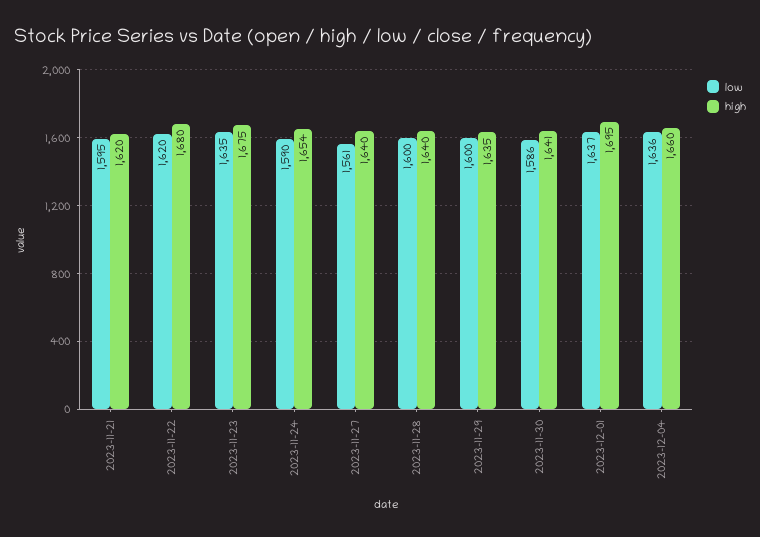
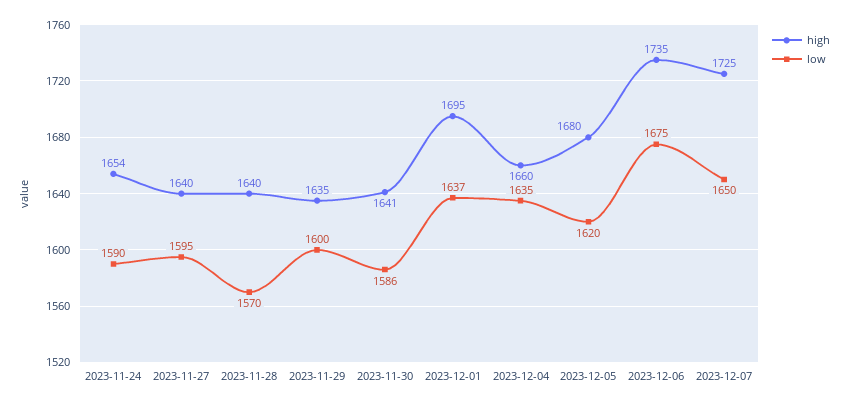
low, 2023-11-21: 1595 -> none
high, 2023-11-21: 1620 -> none
low, 2023-11-22: 1620 -> none
high, 2023-11-22: 1680 -> none
low, 2023-11-23: 1635 -> none
high, 2023-11-23: 1675 -> none
low, 2023-11-27: 1561 -> 1595
low, 2023-11-28: 1600 -> 1570
low, 2023-12-04: 1636 -> 1635
high, 2023-12-05: none -> 1680
low, 2023-12-05: none -> 1620
high, 2023-12-06: none -> 1735
low, 2023-12-06: none -> 1675
high, 2023-12-07: none -> 1725
low, 2023-12-07: none -> 1650

